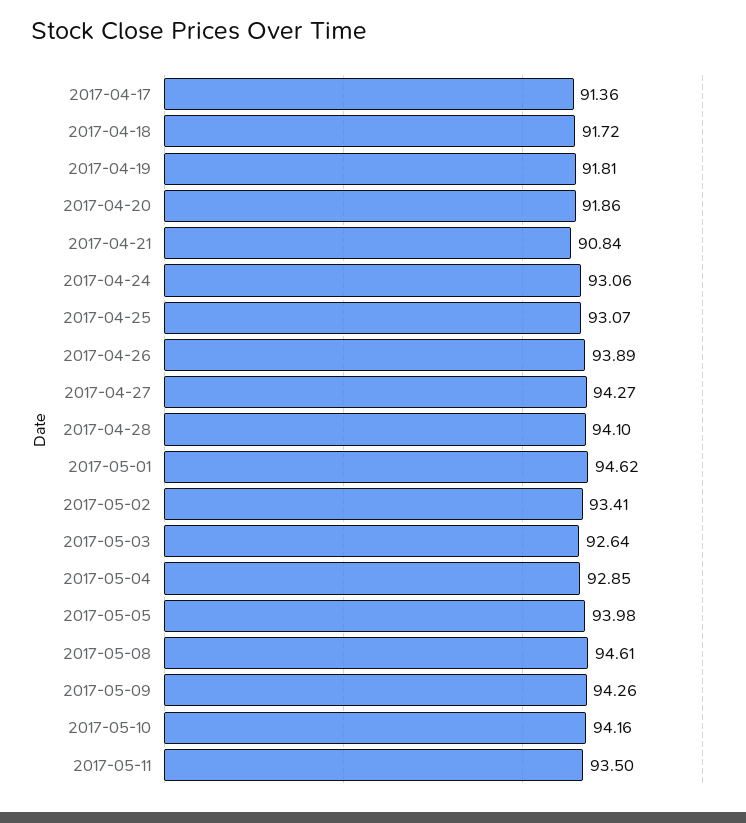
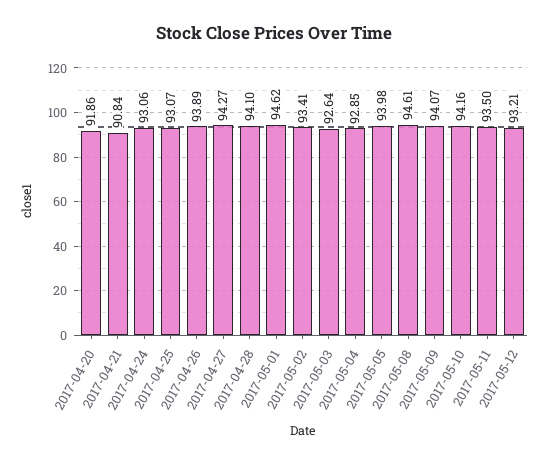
2017-04-17: 91.36 -> none
2017-04-18: 91.72 -> none
2017-04-19: 91.81 -> none
2017-05-09: 94.26 -> 94.07
2017-05-12: none -> 93.21

